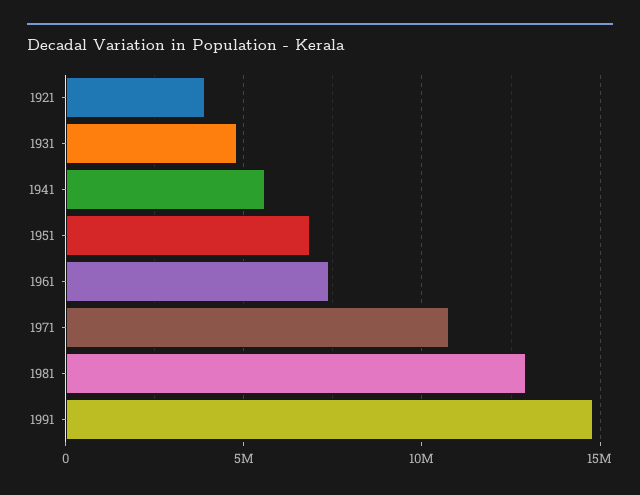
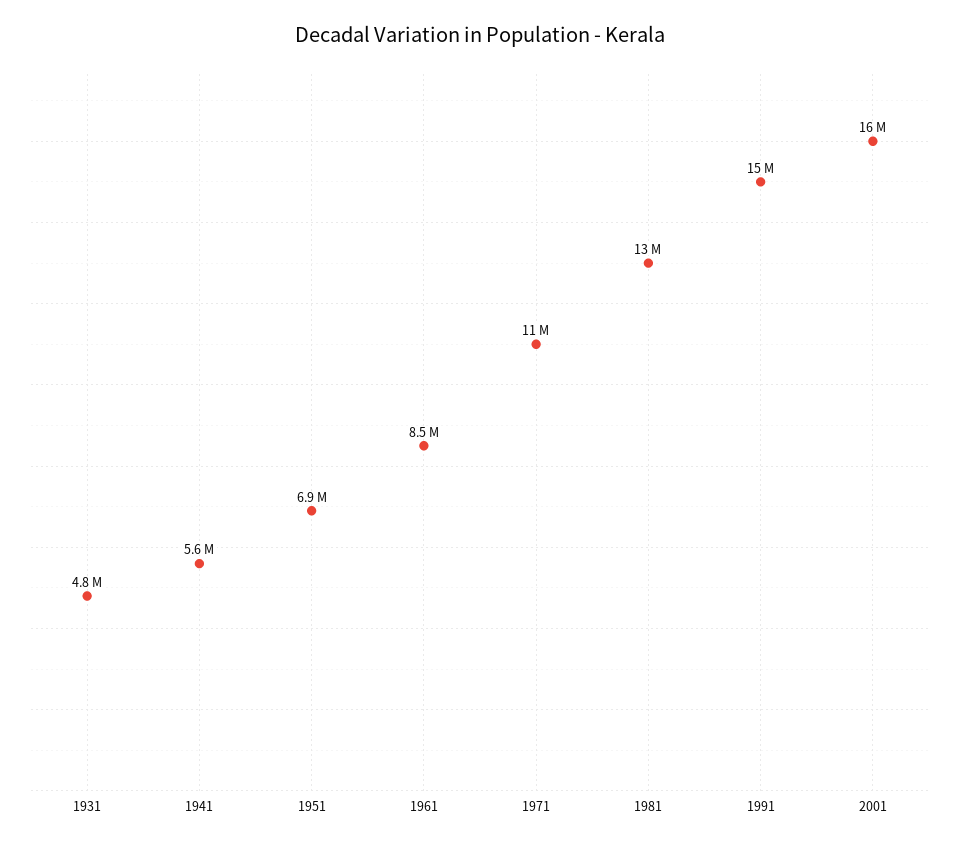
1921: 4000000 -> none
1961: 7500000 -> 8500000
2001: none -> 16000000

